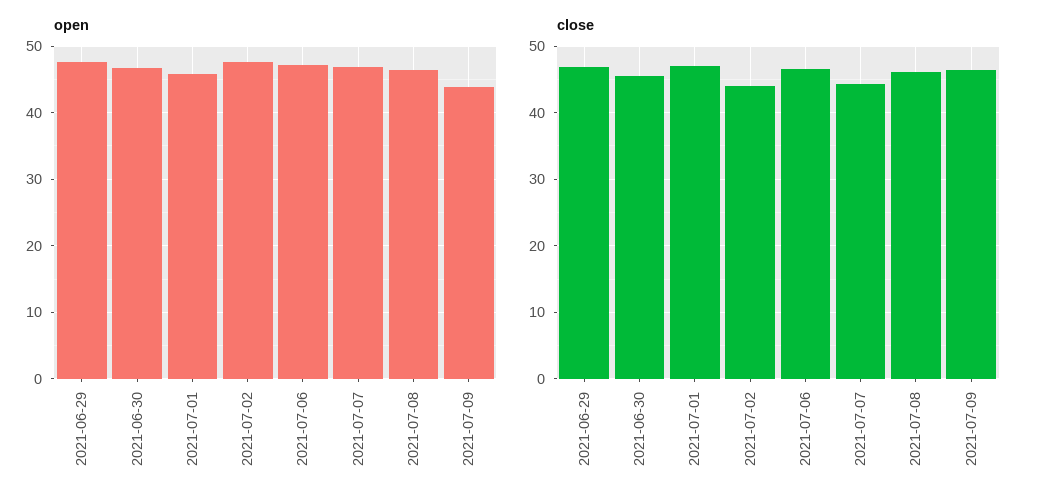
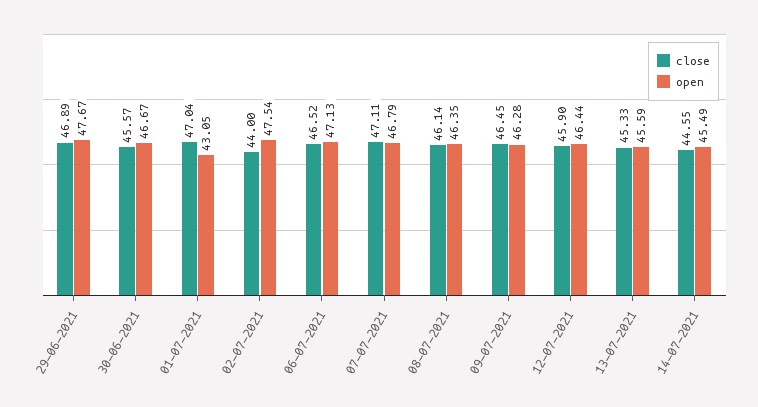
open, 2021-07-01: 46 -> 43.05
open, 2021-07-09: 44 -> 46.28
close, 2021-07-07: 44 -> 47.11
close, 12-07-2021: none -> 45.9
open, 12-07-2021: none -> 46.44
close, 13-07-2021: none -> 45.33
open, 13-07-2021: none -> 45.59
close, 14-07-2021: none -> 44.55
open, 14-07-2021: none -> 45.49

